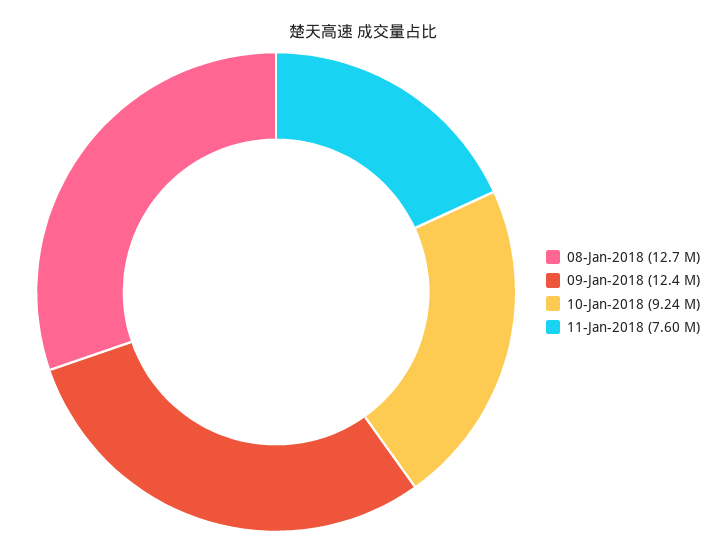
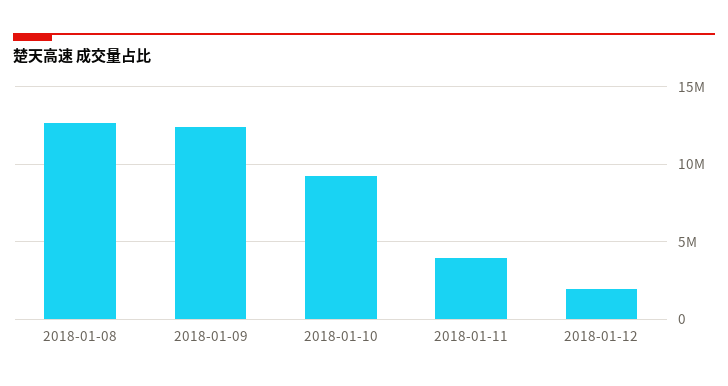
11-Jan-2018: 7600000 -> 4000000
2018-01-12: none -> 2000000

